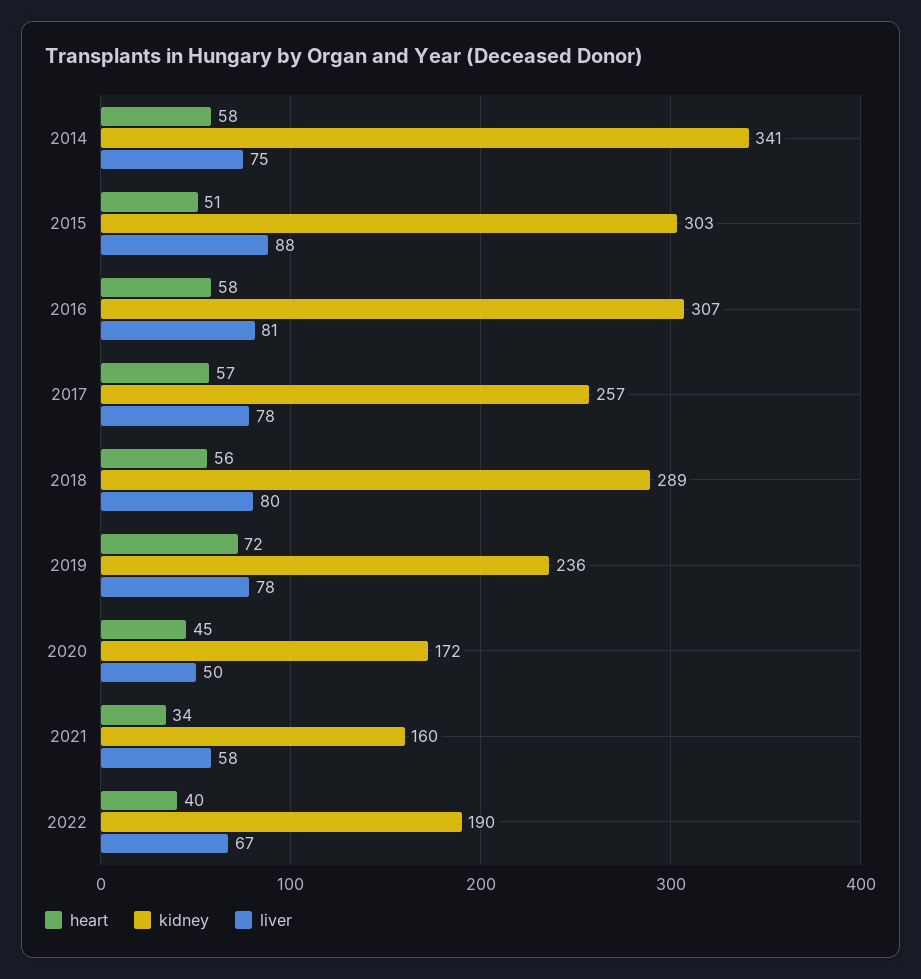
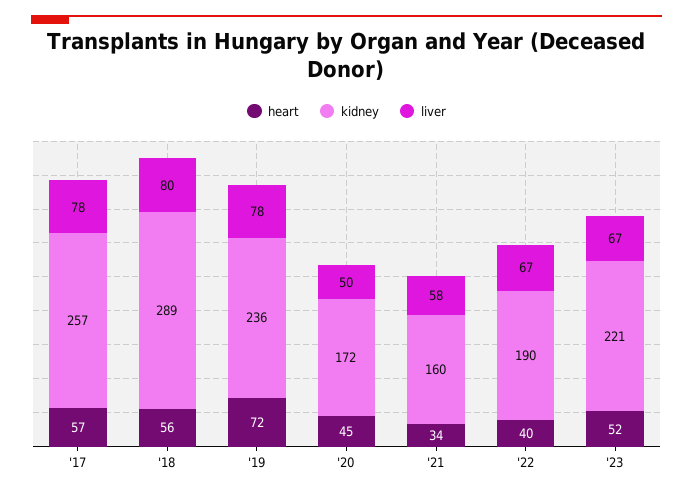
heart, 2014: 58 -> none
kidney, 2014: 341 -> none
liver, 2014: 75 -> none
heart, 2015: 51 -> none
kidney, 2015: 303 -> none
liver, 2015: 88 -> none
heart, 2016: 58 -> none
kidney, 2016: 307 -> none
liver, 2016: 81 -> none
heart, '23: none -> 52
kidney, '23: none -> 221
liver, '23: none -> 67

